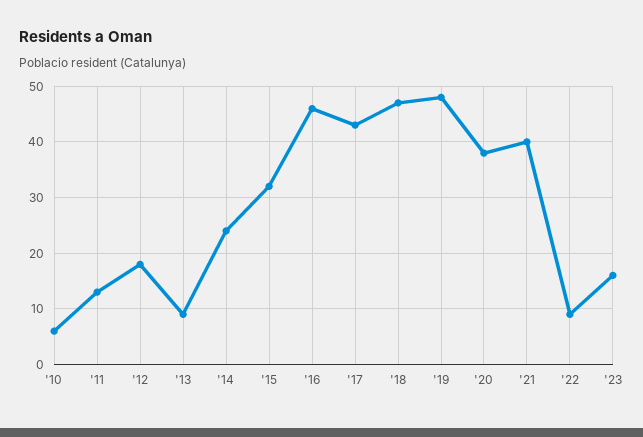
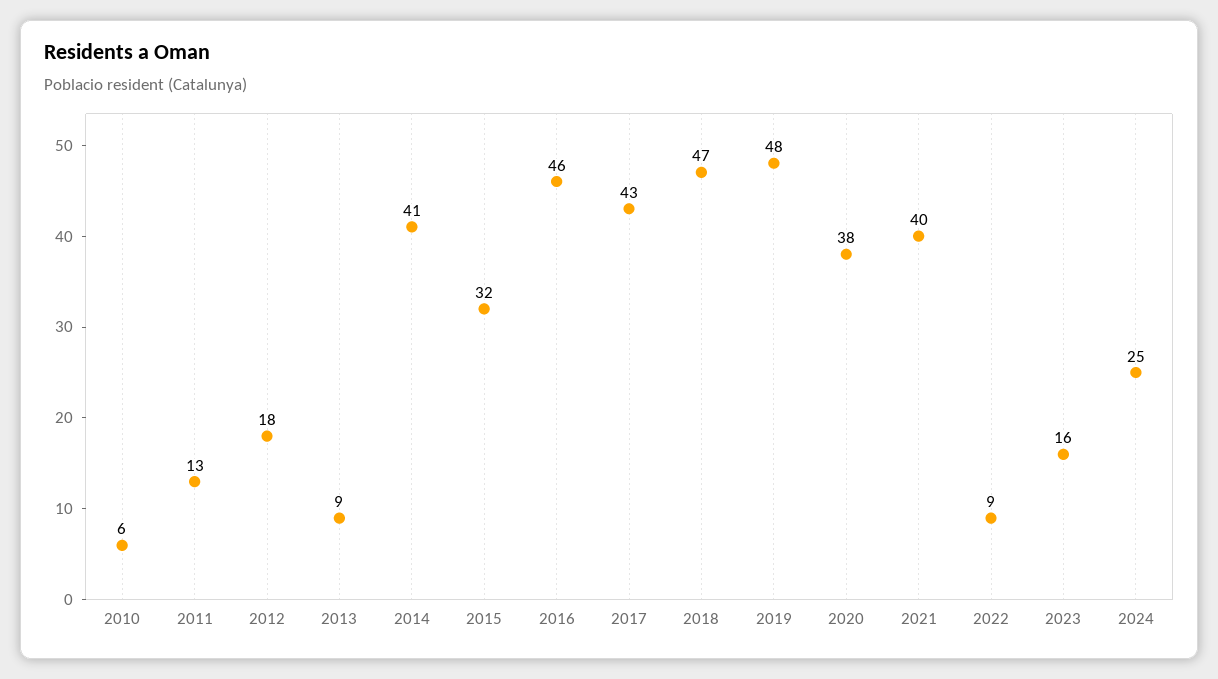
'14: 25 -> 41
2024: none -> 25

